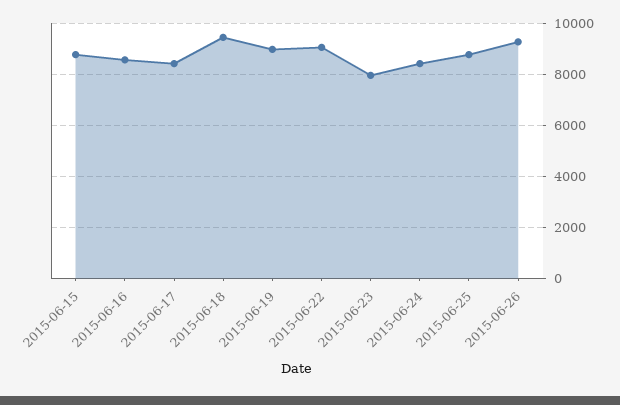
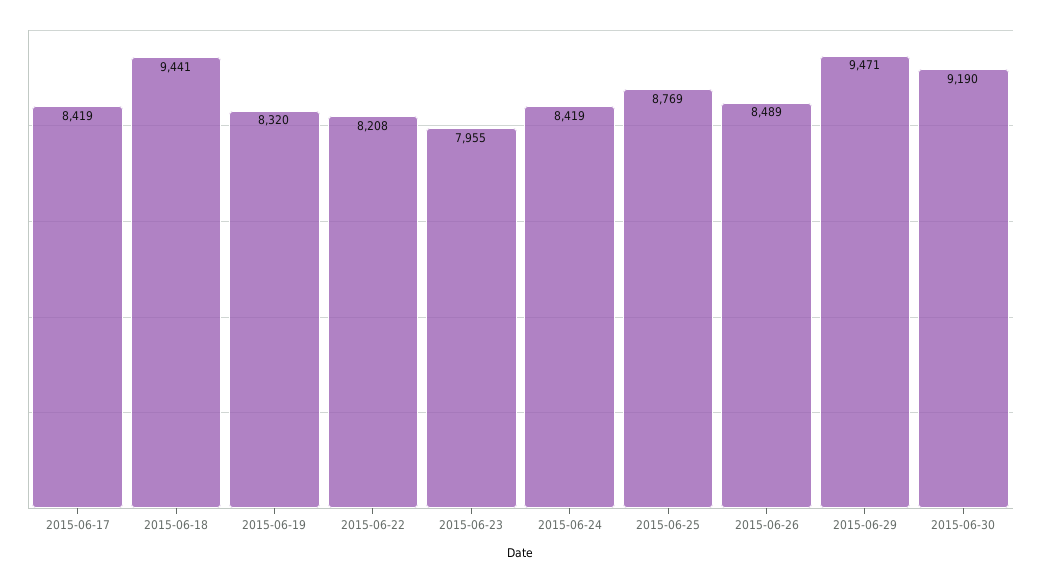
2015-06-15: 8750 -> none
2015-06-16: 8500 -> none
2015-06-19: 9000 -> 8320
2015-06-22: 9000 -> 8208
2015-06-26: 9250 -> 8489
2015-06-29: none -> 9471
2015-06-30: none -> 9190

